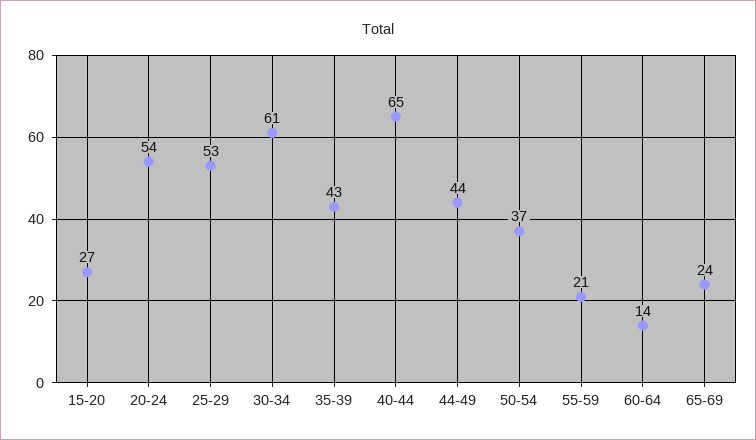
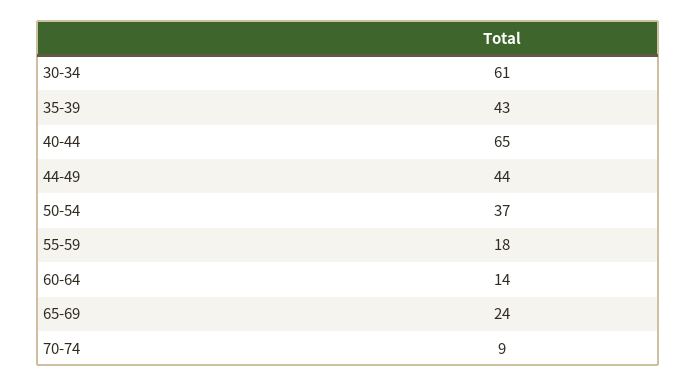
15-20: 27 -> none
20-24: 54 -> none
25-29: 53 -> none
55-59: 21 -> 18
70-74: none -> 9

